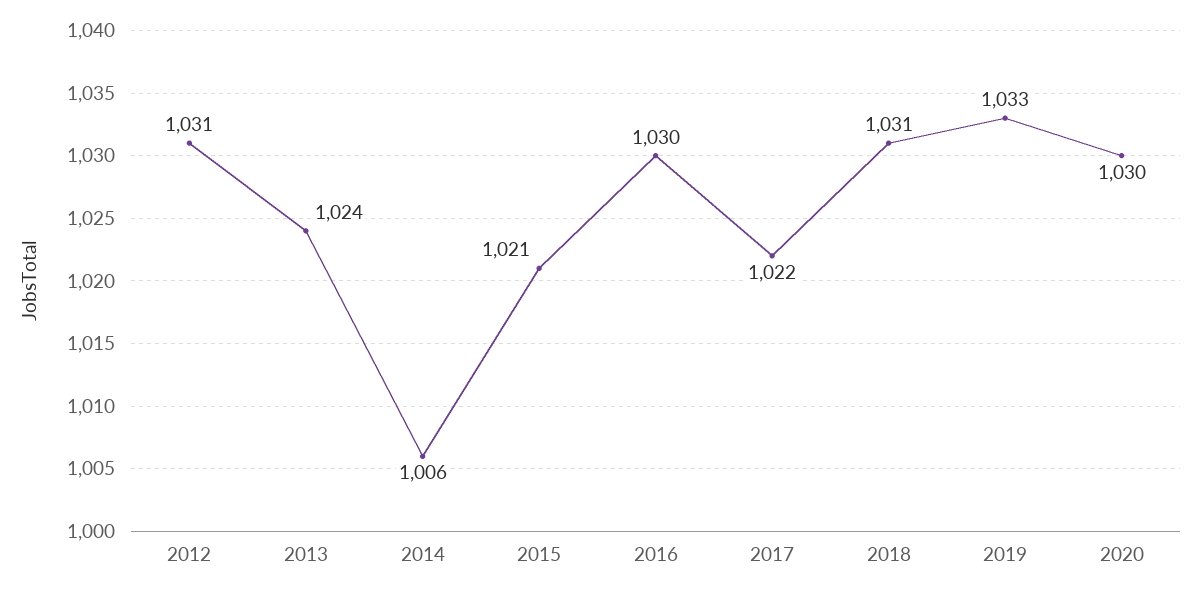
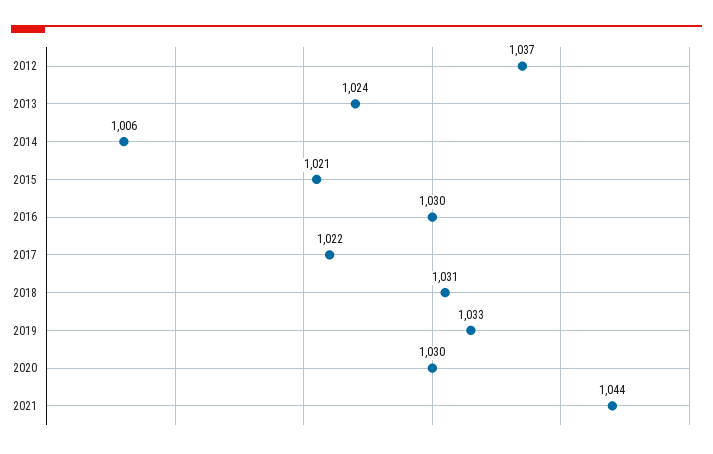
2012: 1031 -> 1037
2021: none -> 1044

